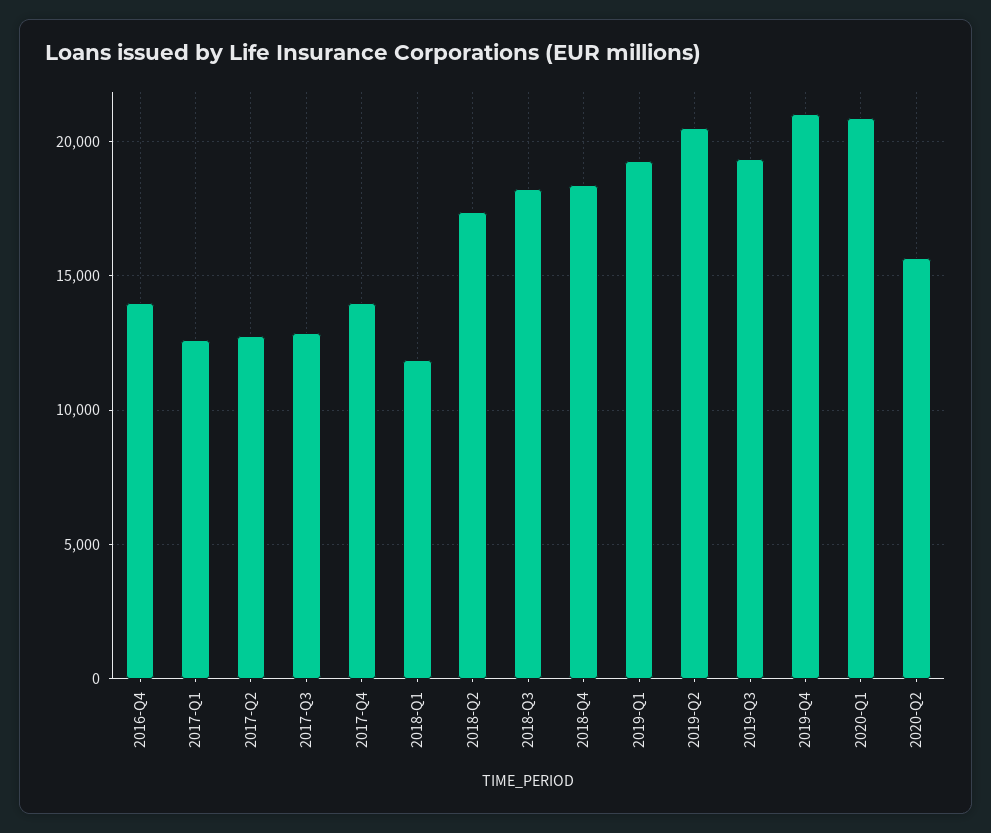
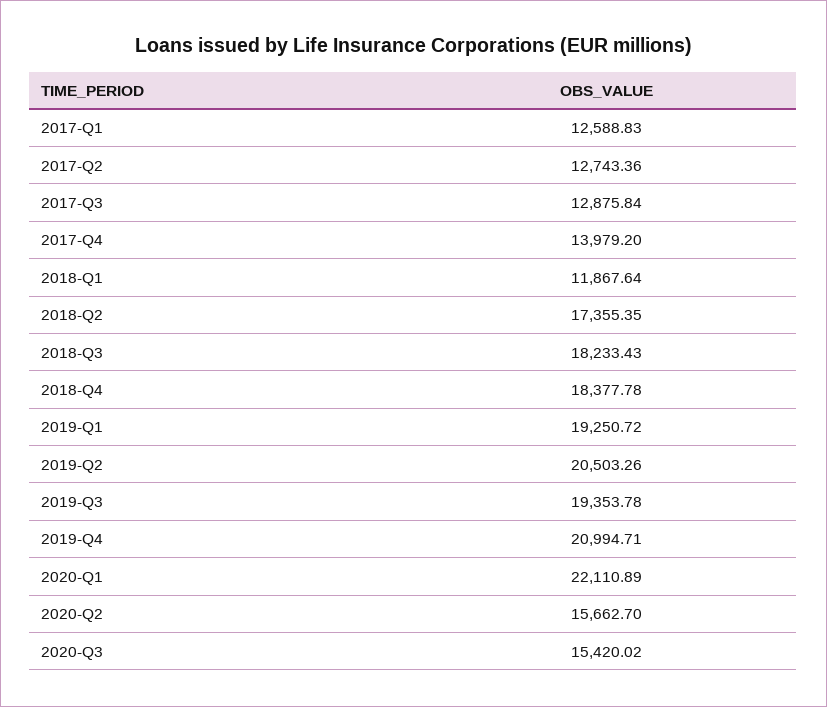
2016-Q4: 14000 -> none
2020-Q1: 21000 -> 22110.89
2020-Q3: none -> 15420.02

